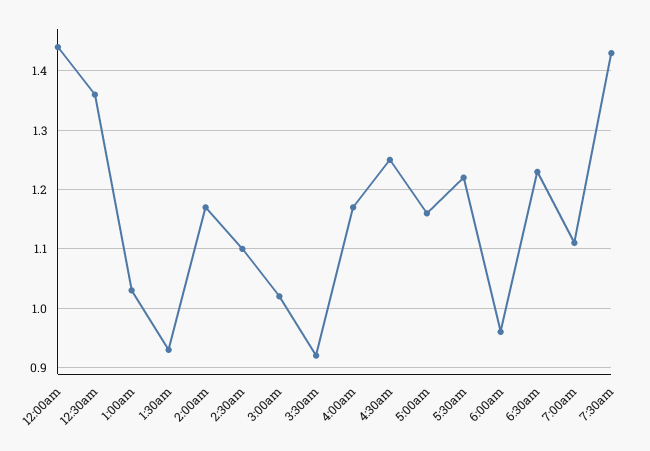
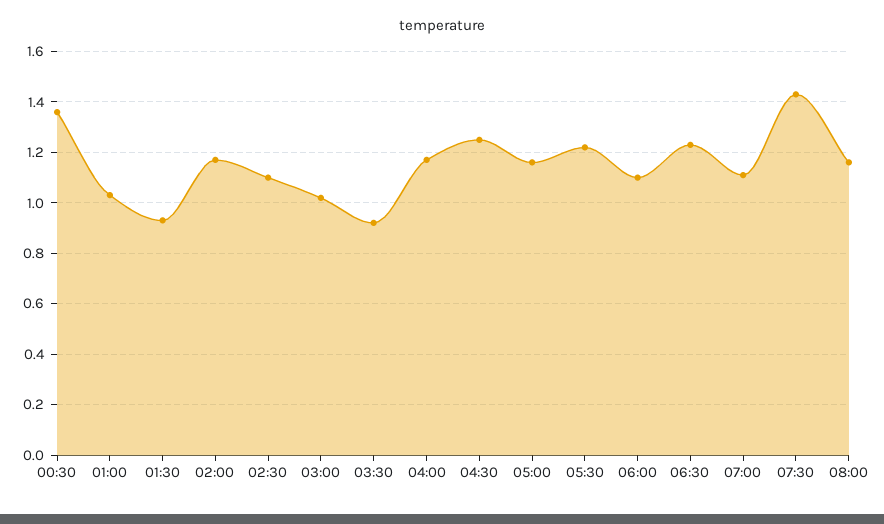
12:00am: 1.45 -> none
6:00am: 0.95 -> 1.1
08:00: none -> 1.15

